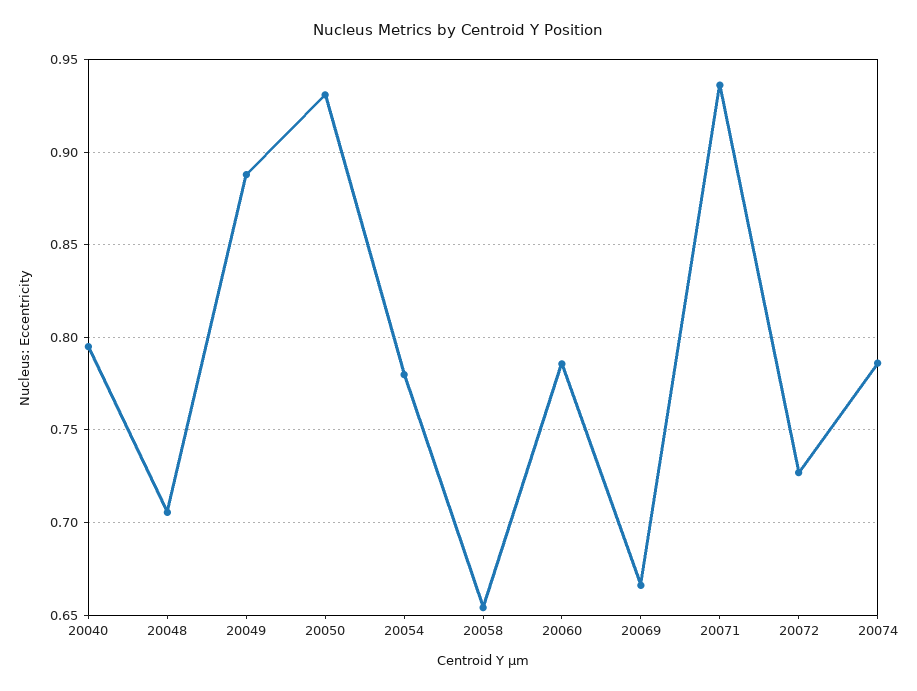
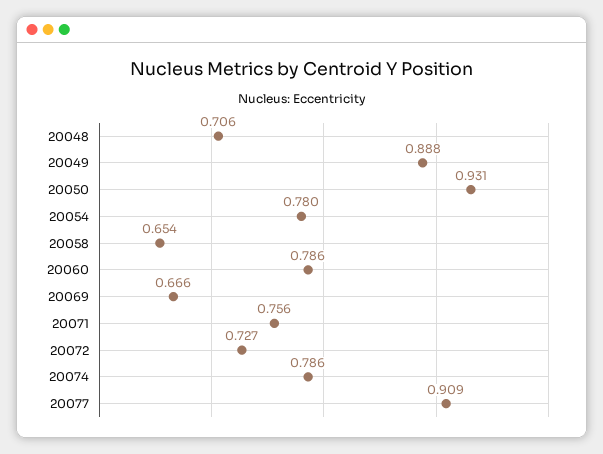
20040: 0.795 -> none
20071: 0.935 -> 0.756
20077: none -> 0.909

